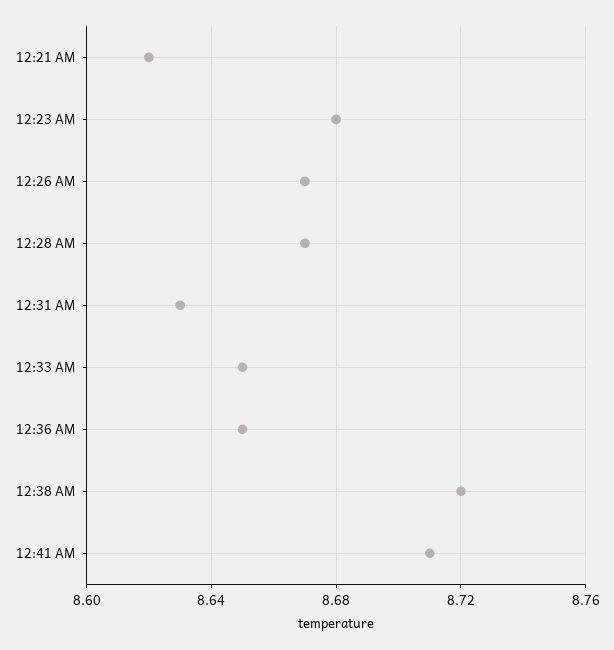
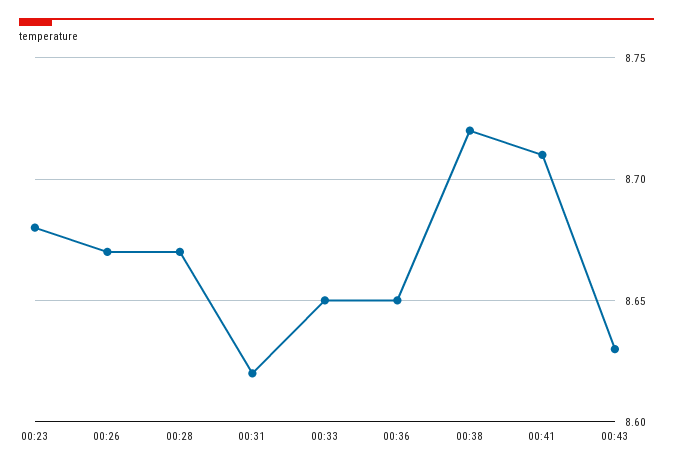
12:21 AM: 8.62 -> none
12:31 AM: 8.63 -> 8.62
00:43: none -> 8.63

